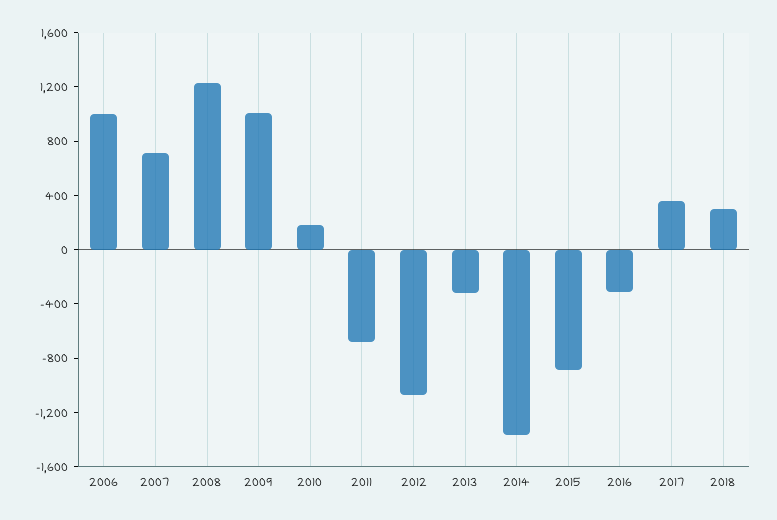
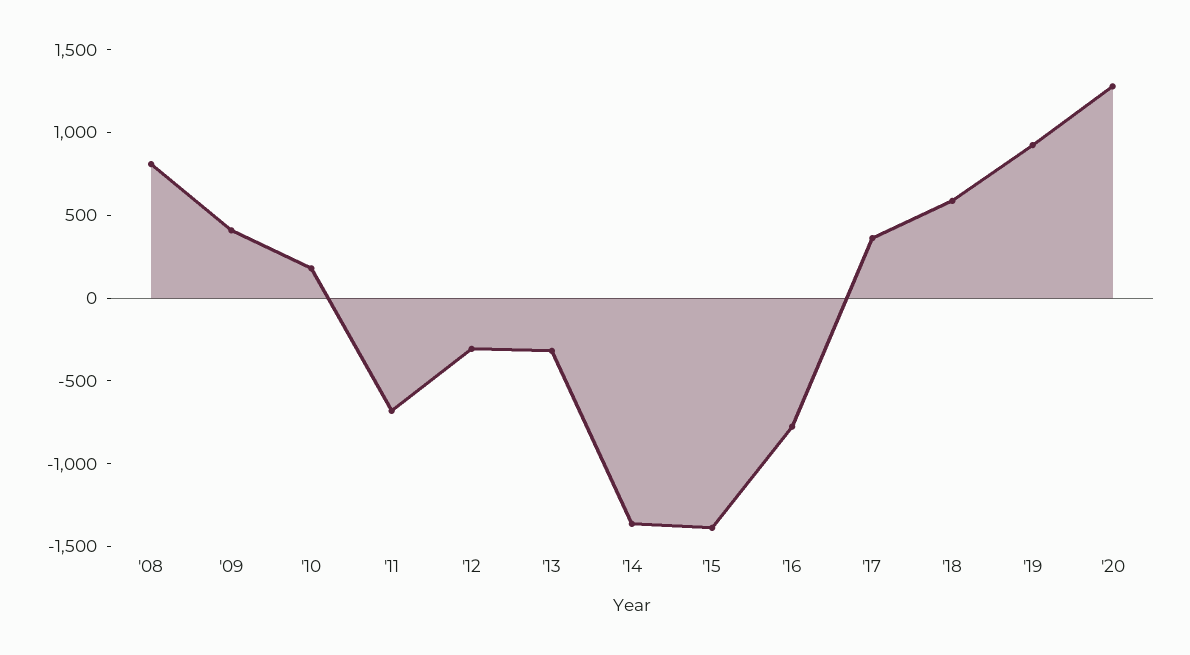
2006: 1000 -> none
2007: 700 -> none
2008: 1200 -> 800
2009: 1000 -> 400
2012: -1100 -> -300
2015: -900 -> -1400
2016: -300 -> -800
2018: 300 -> 600
'19: none -> 900
'20: none -> 1300

